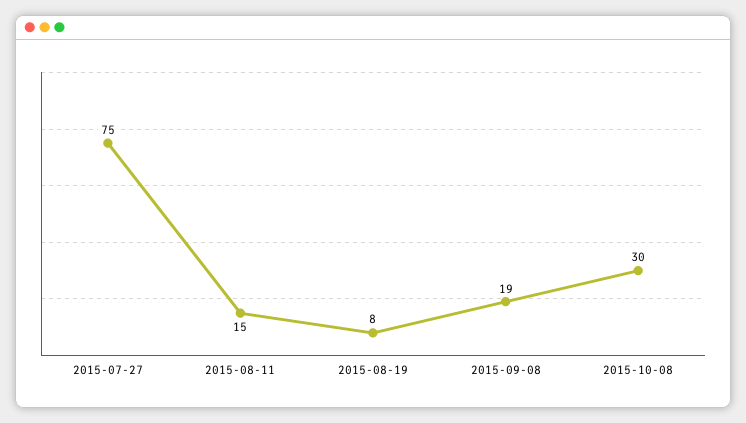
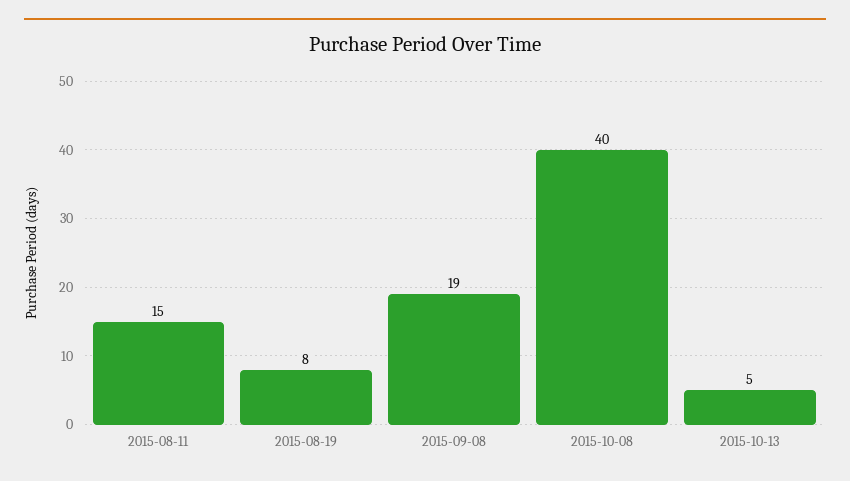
2015-07-27: 75 -> none
2015-10-08: 30 -> 40
2015-10-13: none -> 5

